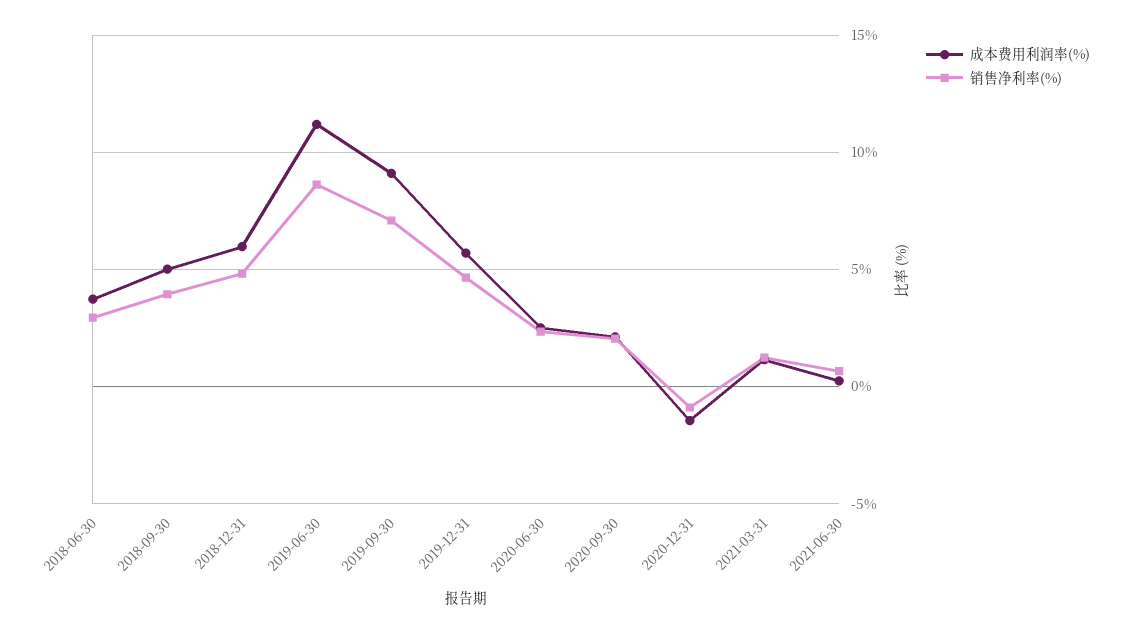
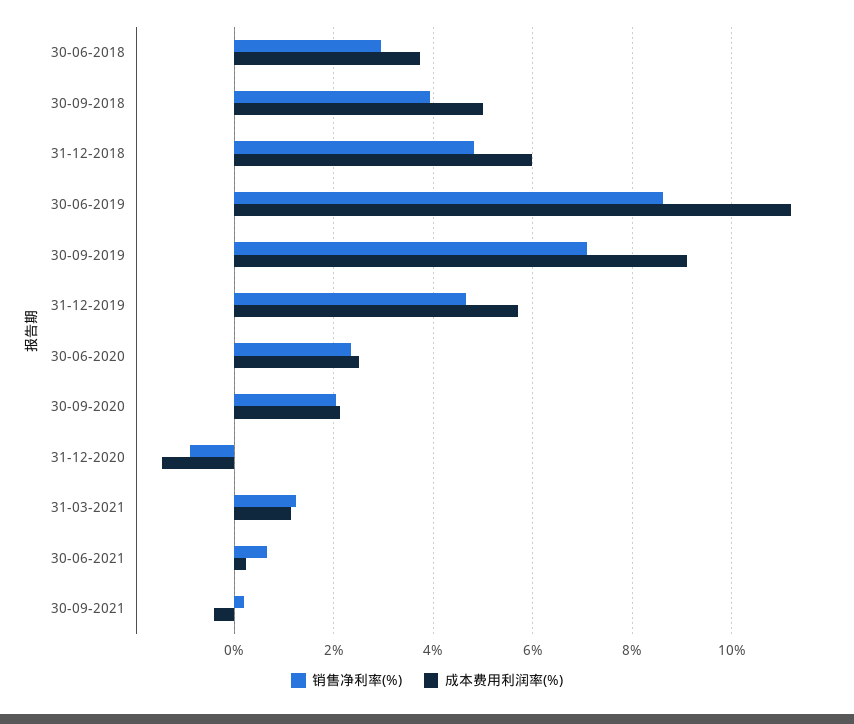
销售净利率(%), 30-09-2021: none -> 0.2
成本费用利润率(%), 30-09-2021: none -> -0.4

